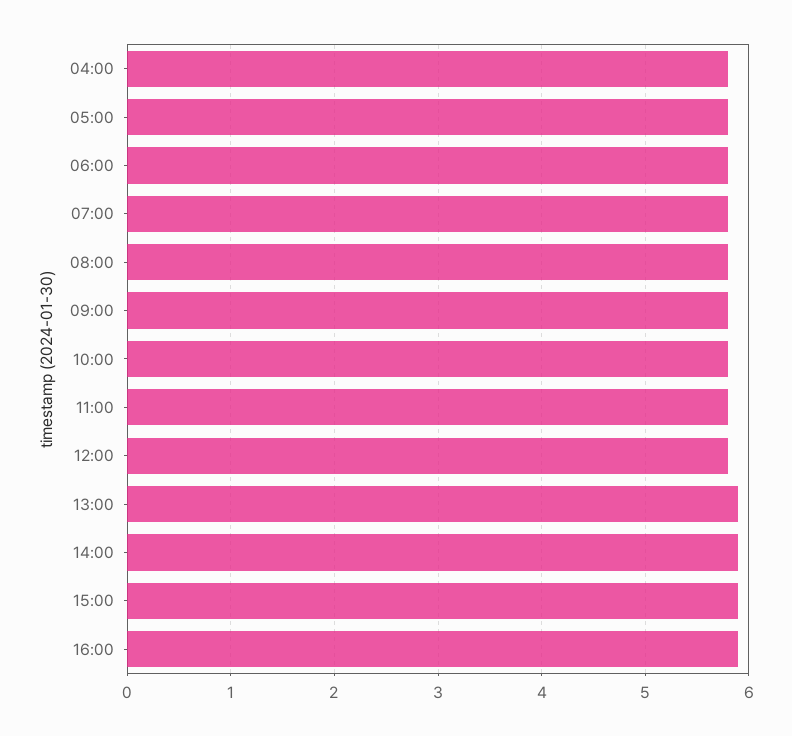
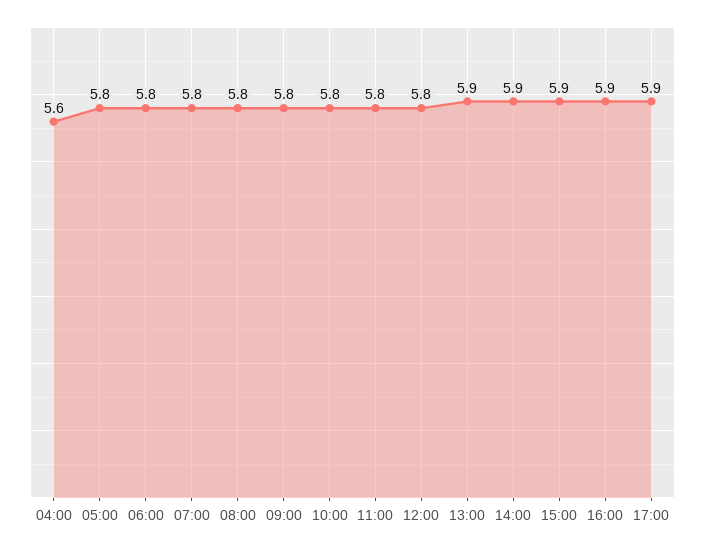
04:00: 5.8 -> 5.6
17:00: none -> 5.9

